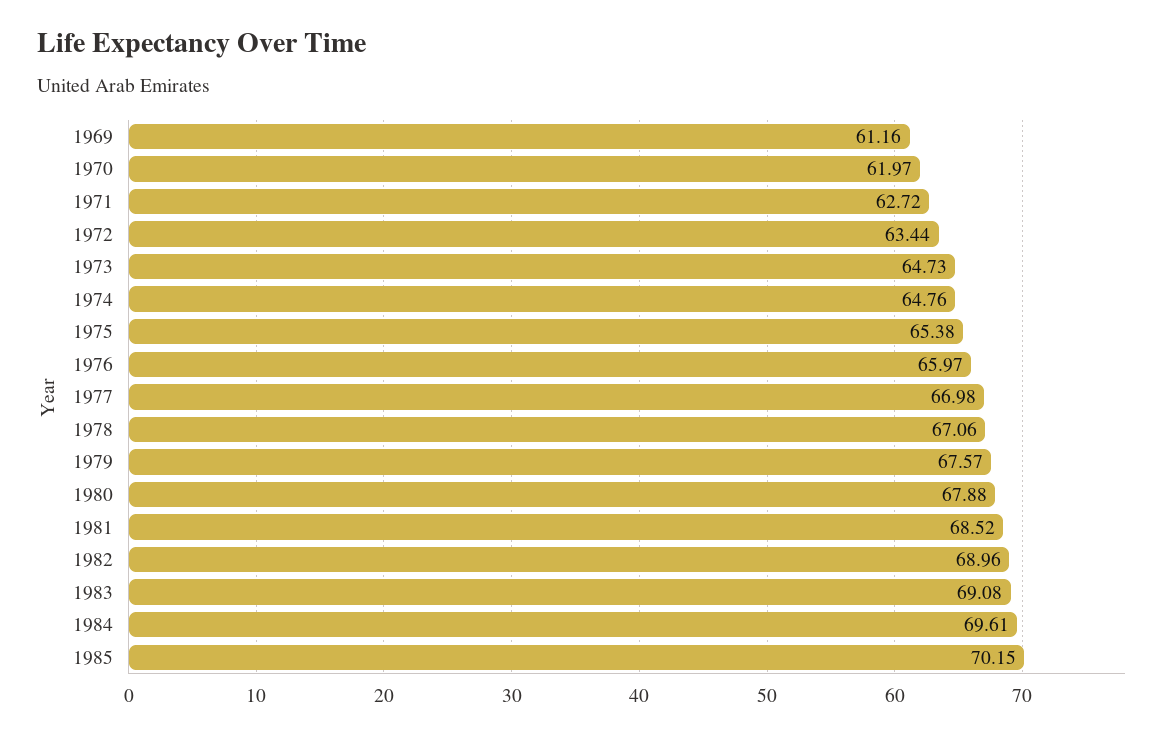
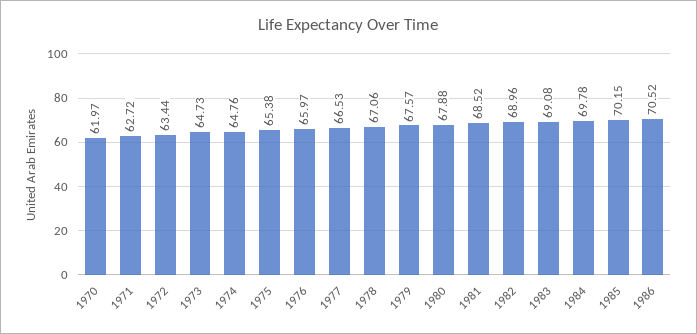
1969: 61.16 -> none
1977: 66.98 -> 66.53
1984: 69.61 -> 69.78
1986: none -> 70.52

